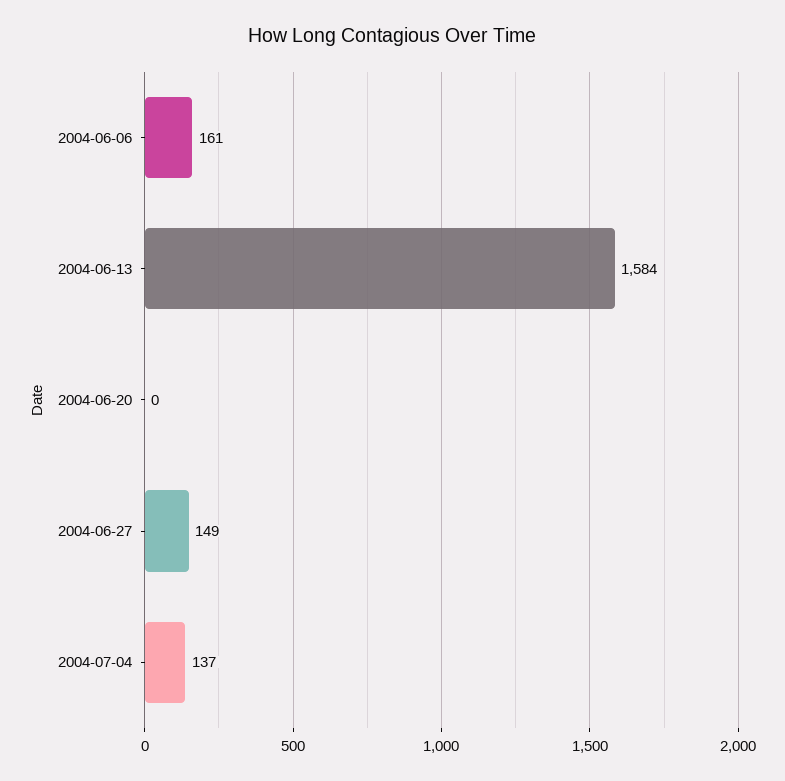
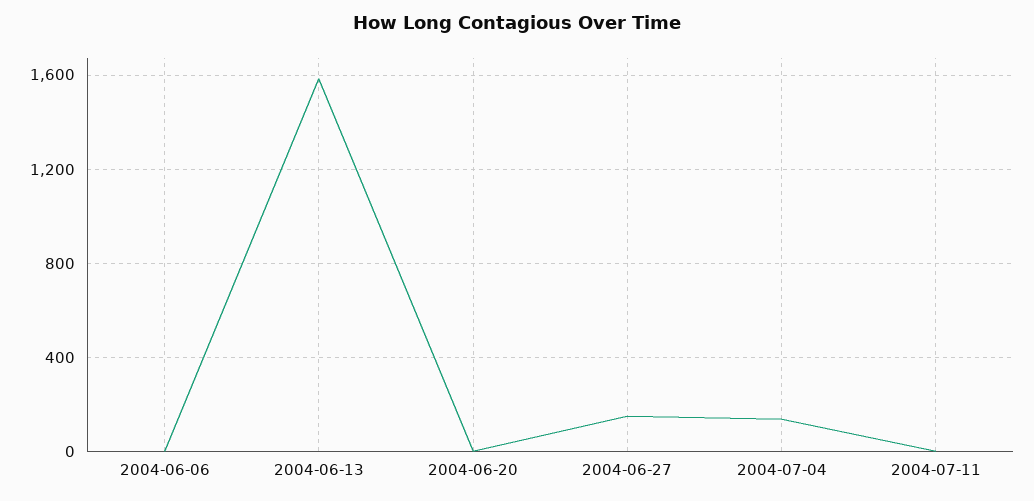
2004-06-06: 161 -> 0
2004-07-11: none -> 0

